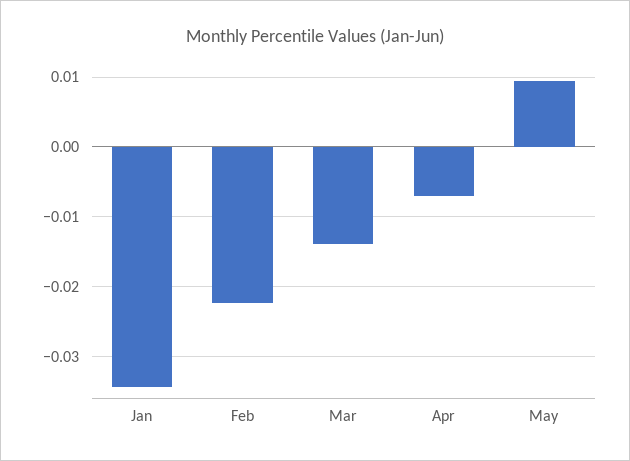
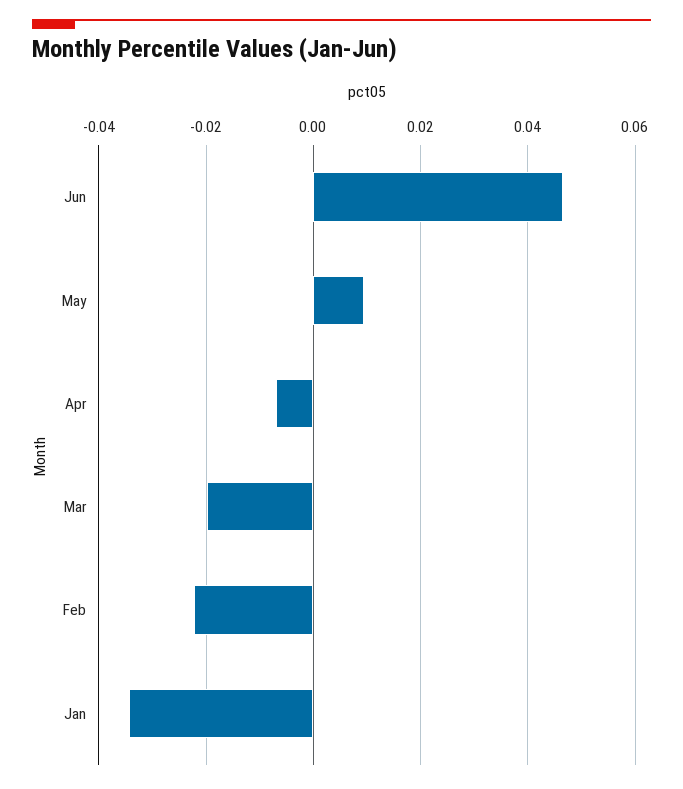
Mar: -0.014 -> -0.02
Jun: none -> 0.046

